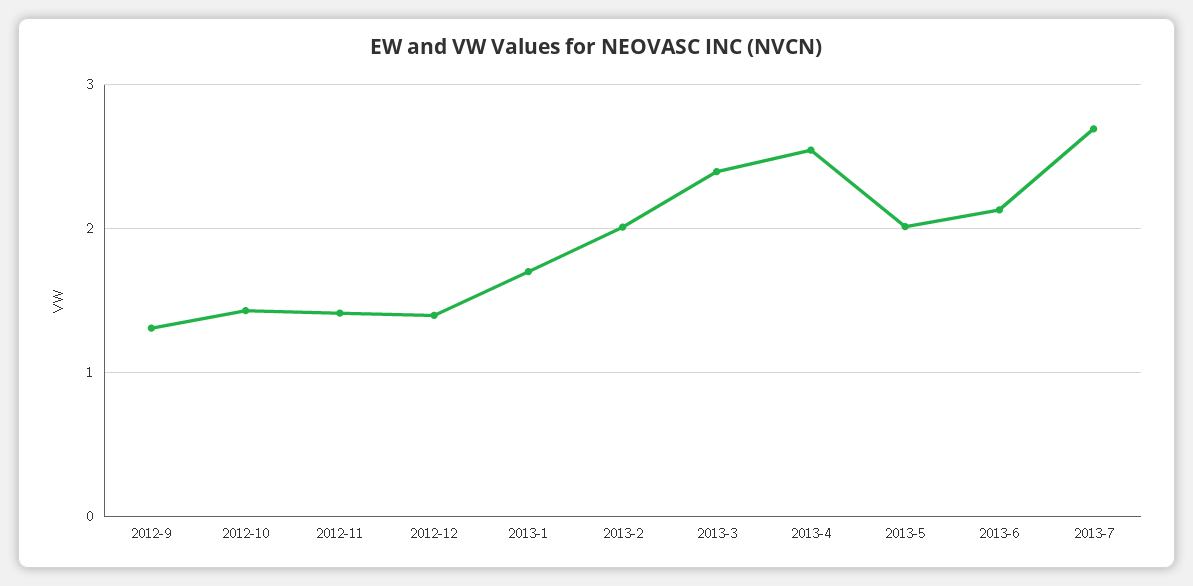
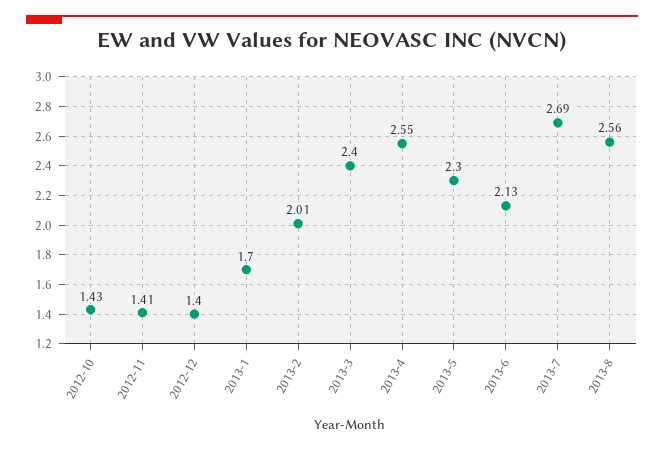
2012-9: 1.3 -> none
2013-5: 2 -> 2.3
2013-8: none -> 2.56

